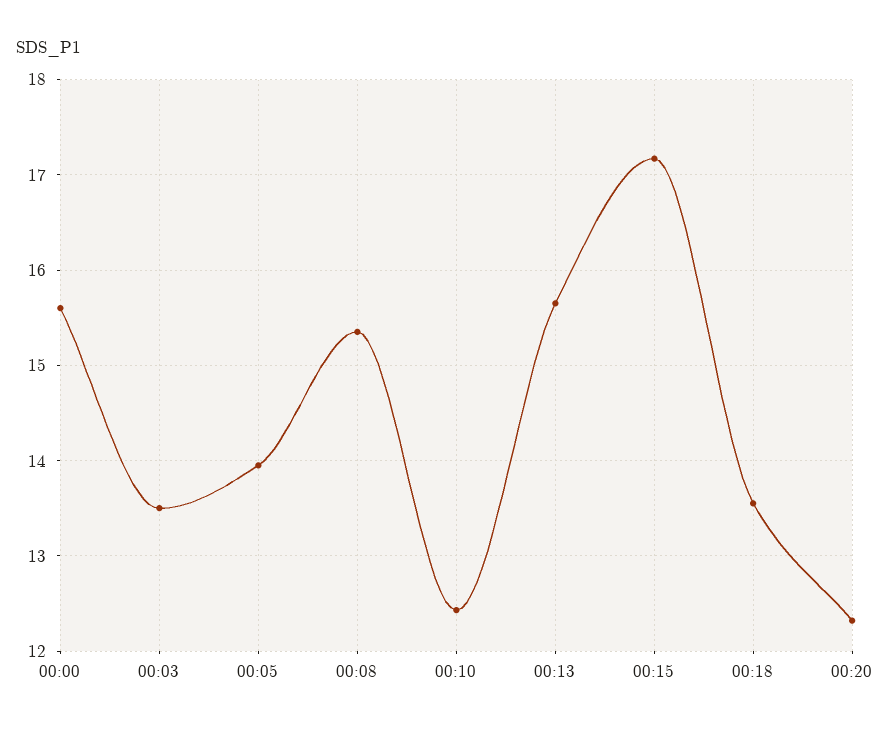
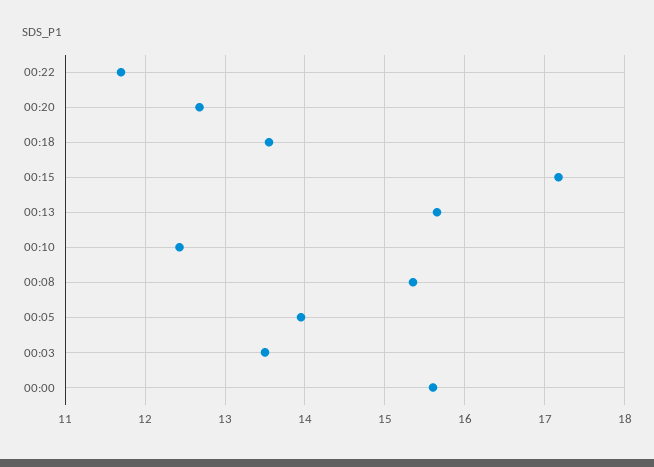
00:20: 12.3 -> 12.7
00:22: none -> 11.7

